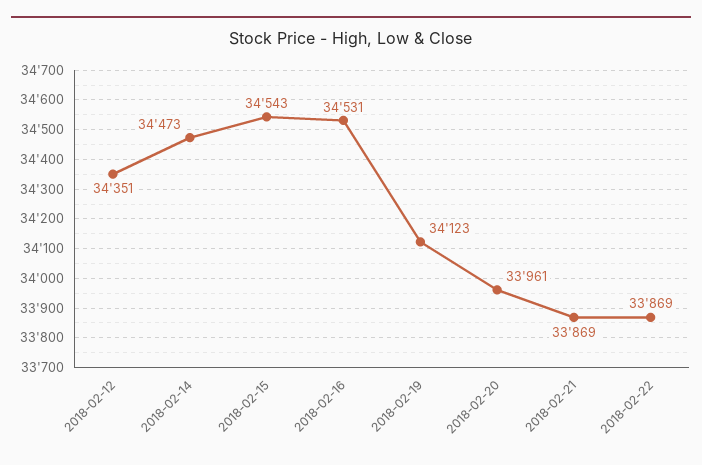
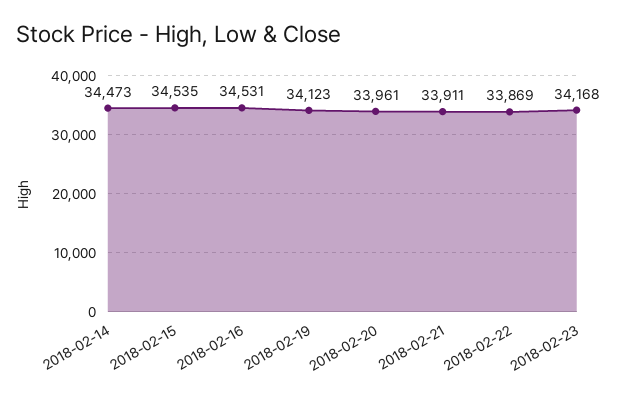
2018-02-12: 34351 -> none
2018-02-15: 34543 -> 34535
2018-02-21: 33869 -> 33911
2018-02-23: none -> 34168

